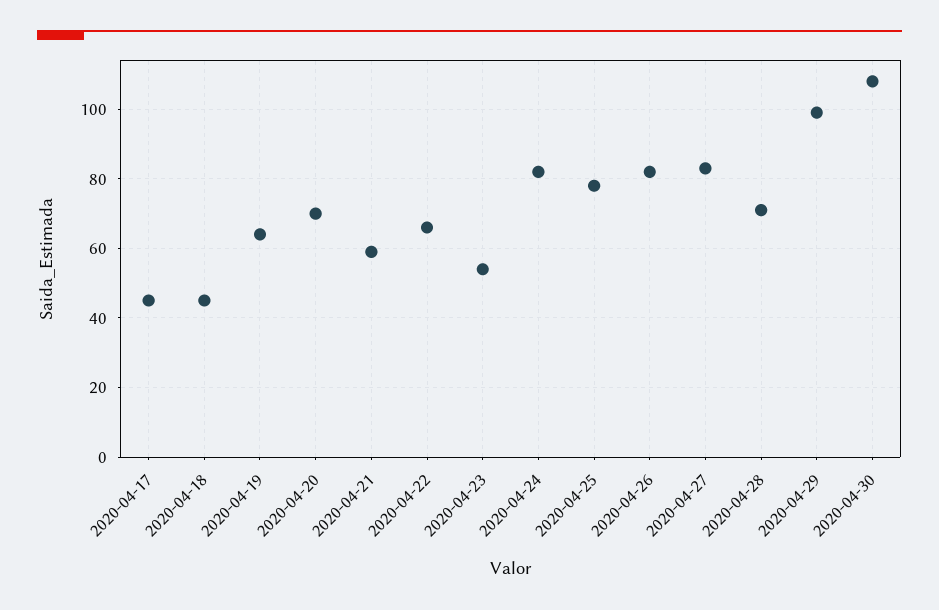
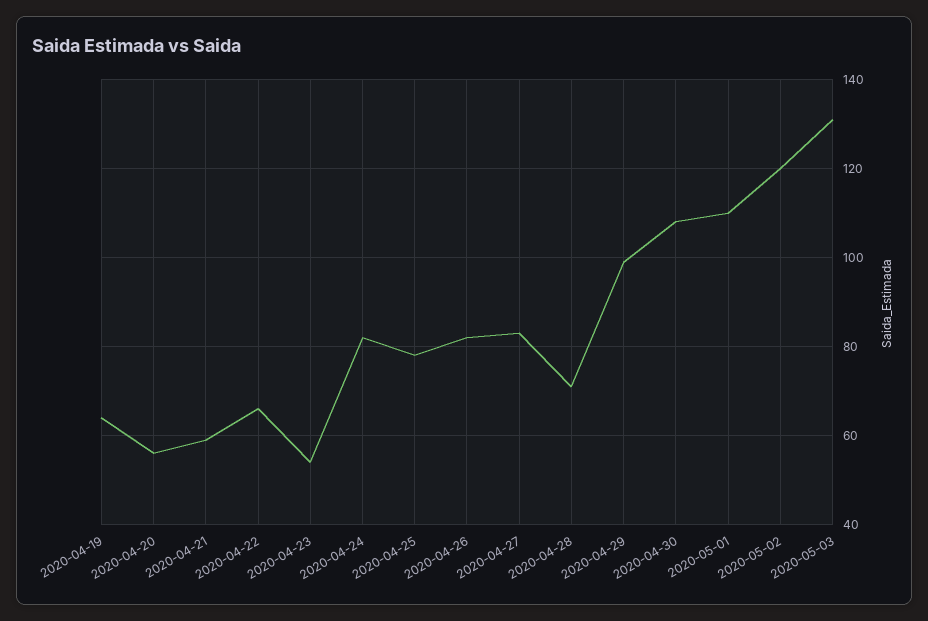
2020-04-17: 45 -> none
2020-04-18: 45 -> none
2020-04-20: 70 -> 55
2020-05-01: none -> 110
2020-05-02: none -> 120
2020-05-03: none -> 130

